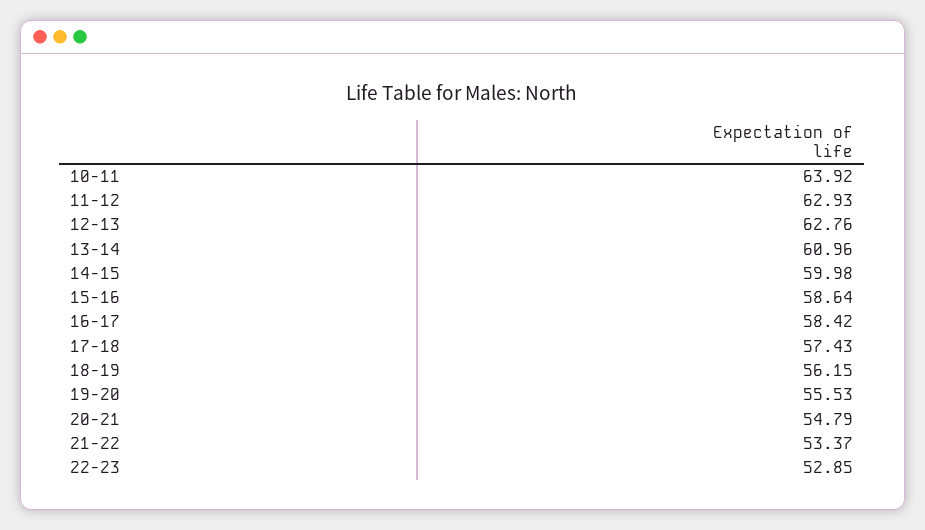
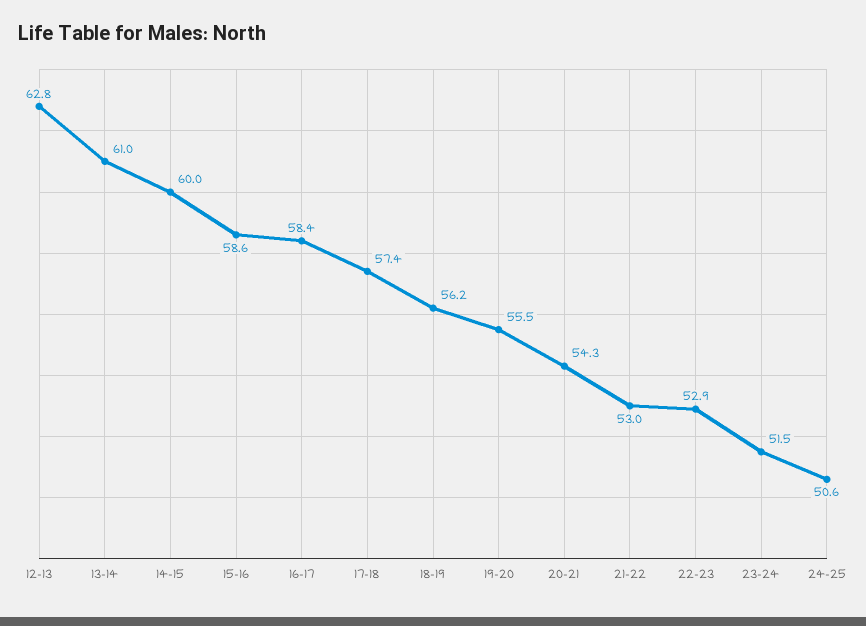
10-11: 63.92 -> none
11-12: 62.93 -> none
20-21: 54.79 -> 54.3
21-22: 53.37 -> 53
23-24: none -> 51.5
24-25: none -> 50.6

